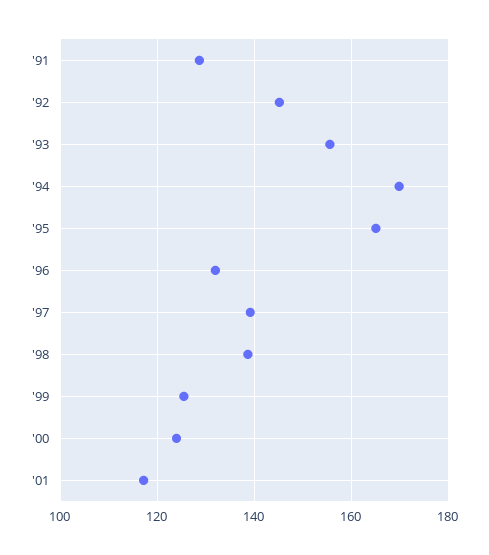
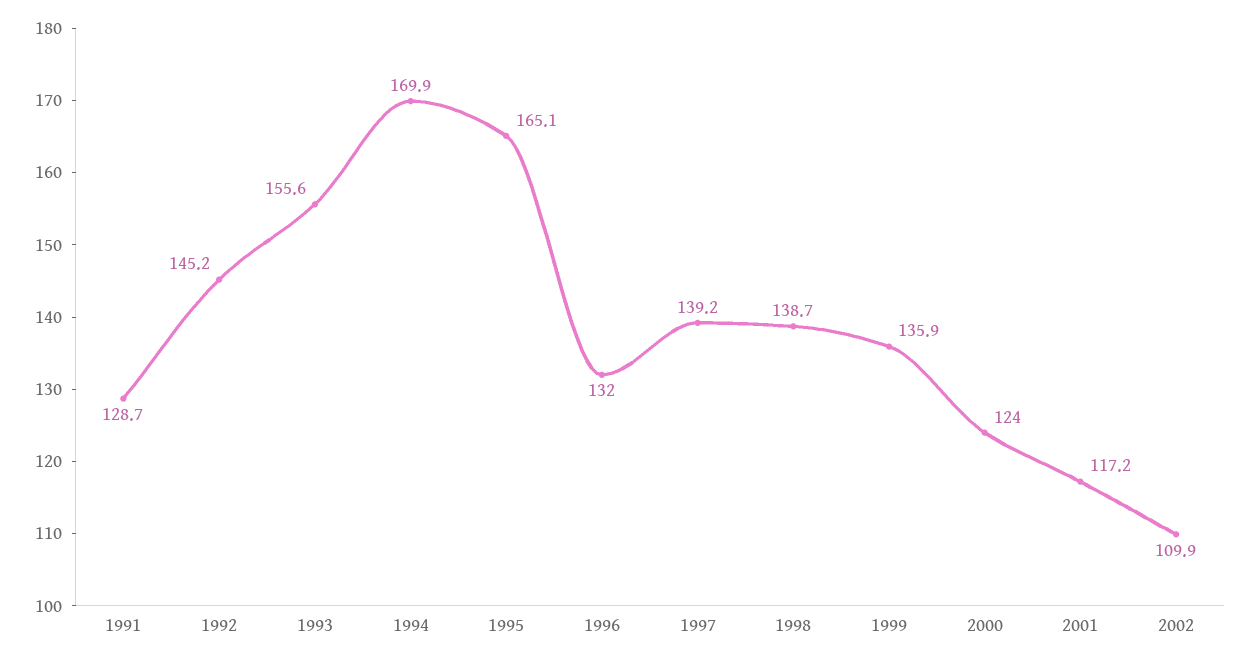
'99: 126 -> 135.9
2002: none -> 109.9

